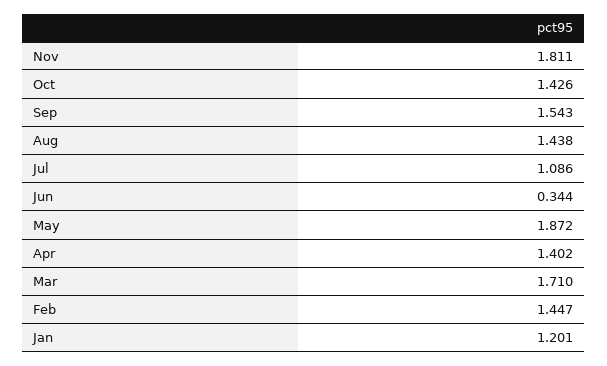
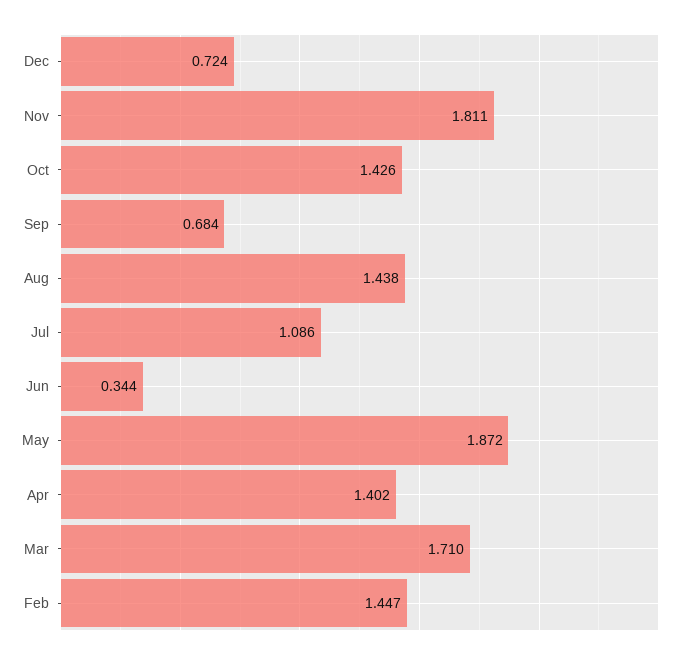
Sep: 1.543 -> 0.684
Jan: 1.201 -> none
Dec: none -> 0.724

